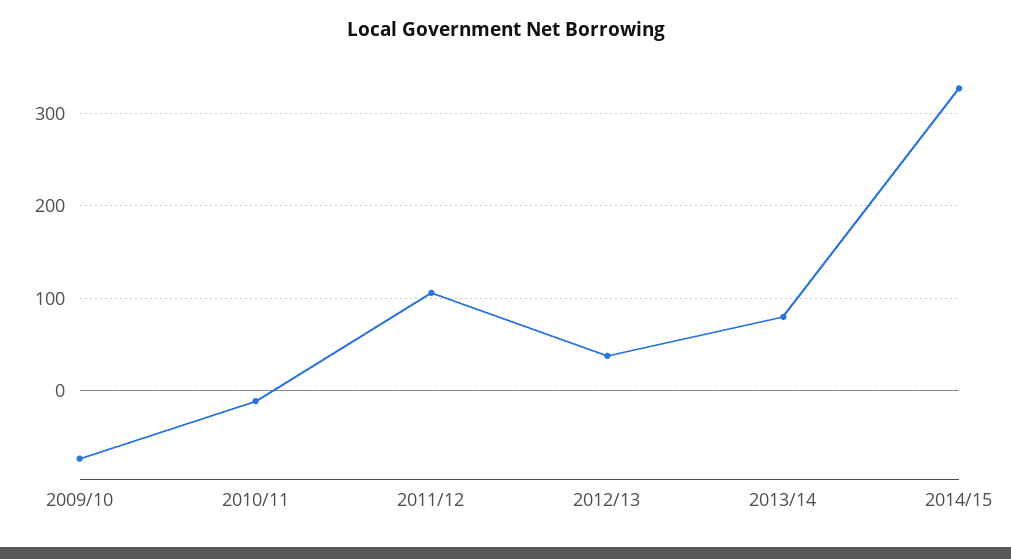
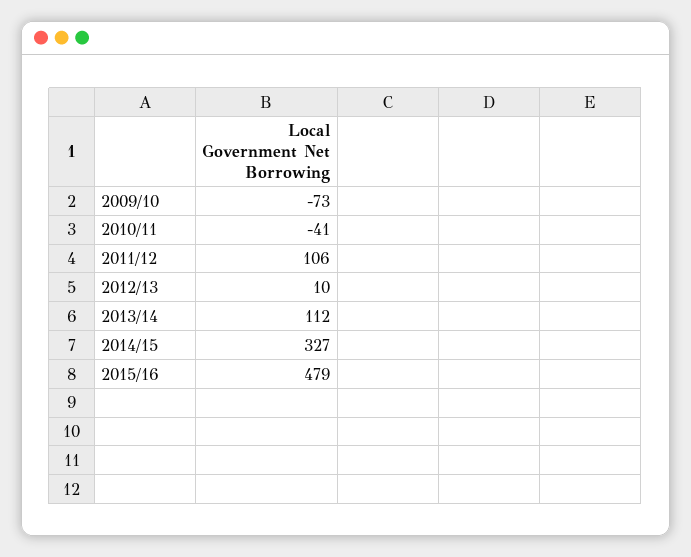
2010/11: -10 -> -41
2012/13: 40 -> 10
2013/14: 80 -> 112
2015/16: none -> 479

